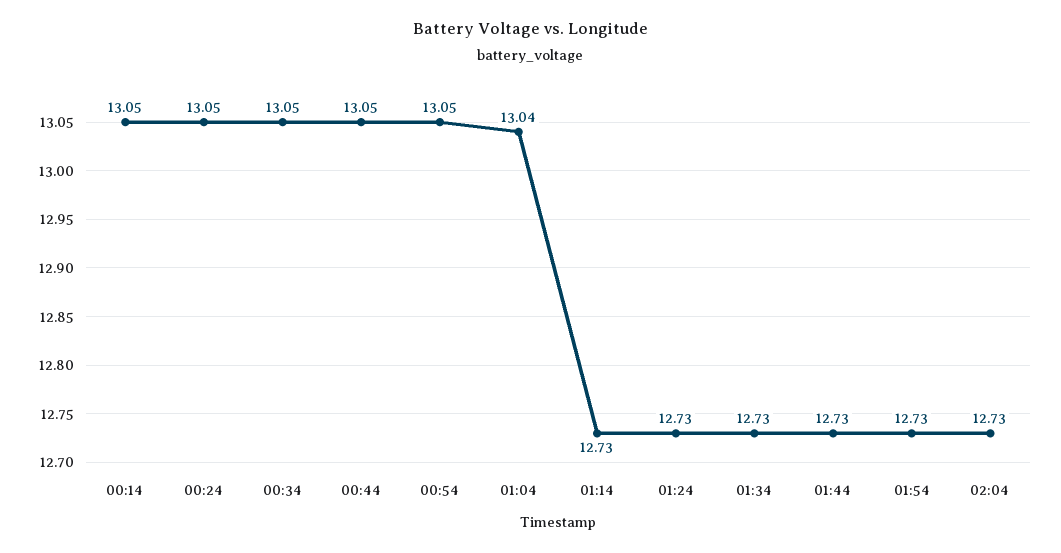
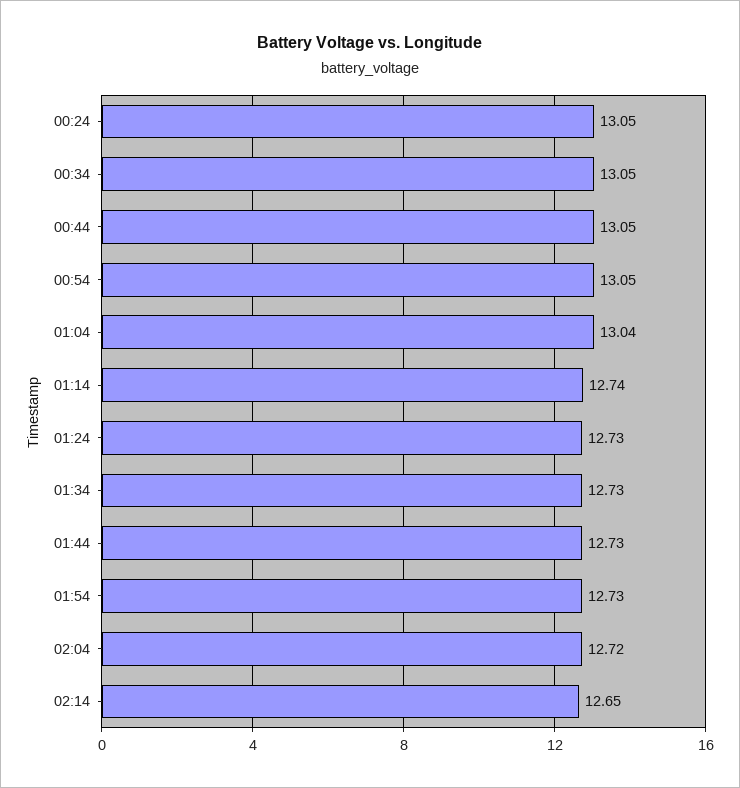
00:14: 13.05 -> none
01:14: 12.73 -> 12.74
02:04: 12.73 -> 12.72
02:14: none -> 12.65

